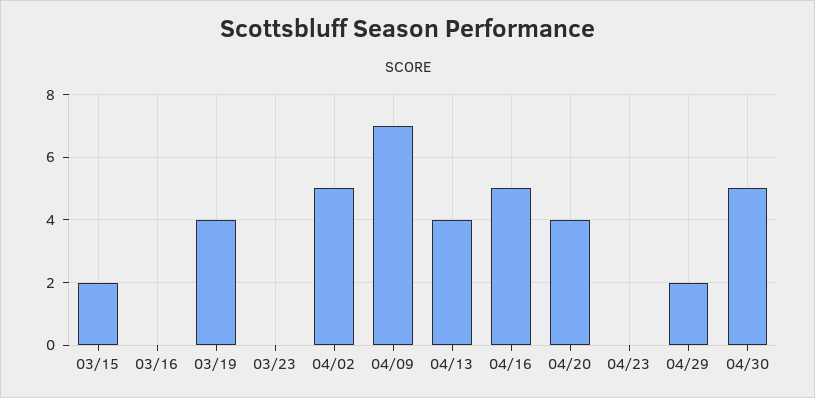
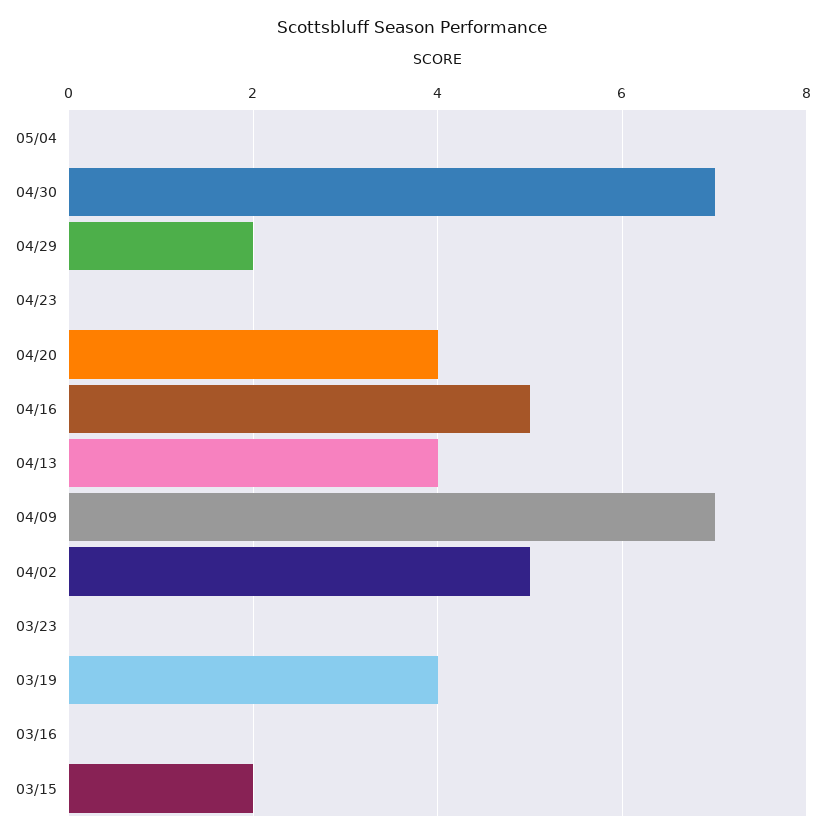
04/30: 5 -> 7
05/04: none -> 0

